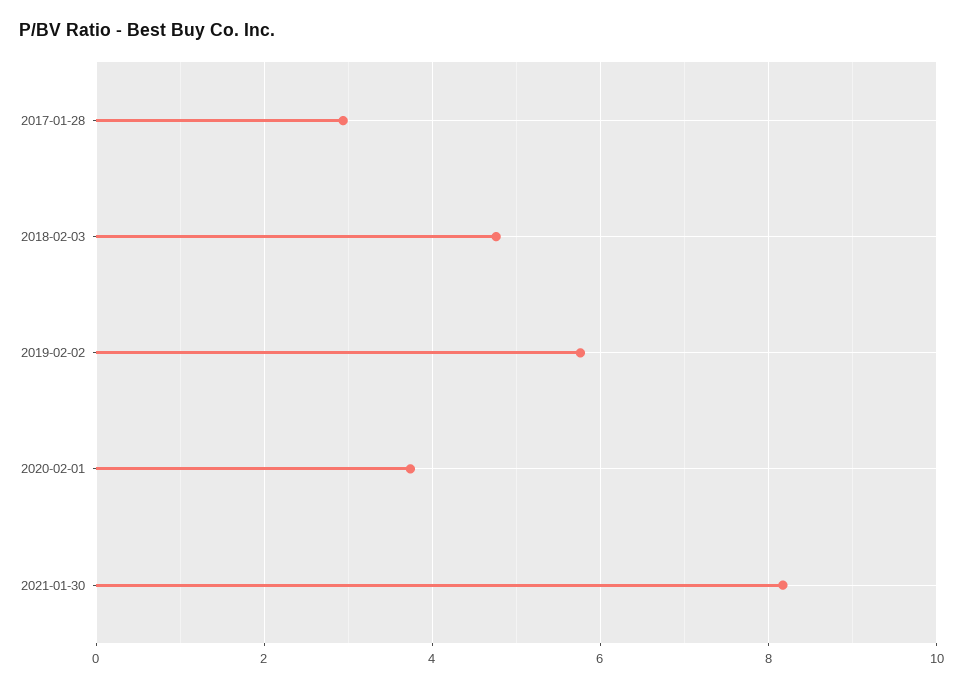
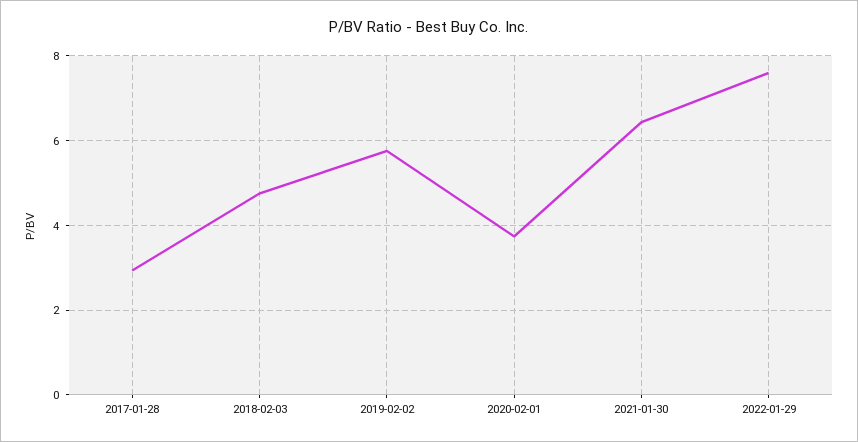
2021-01-30: 8.2 -> 6.4
2022-01-29: none -> 7.6

